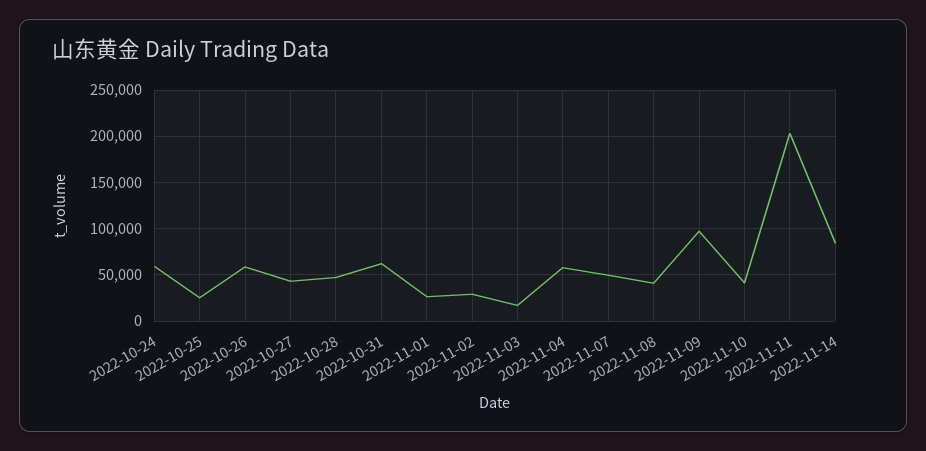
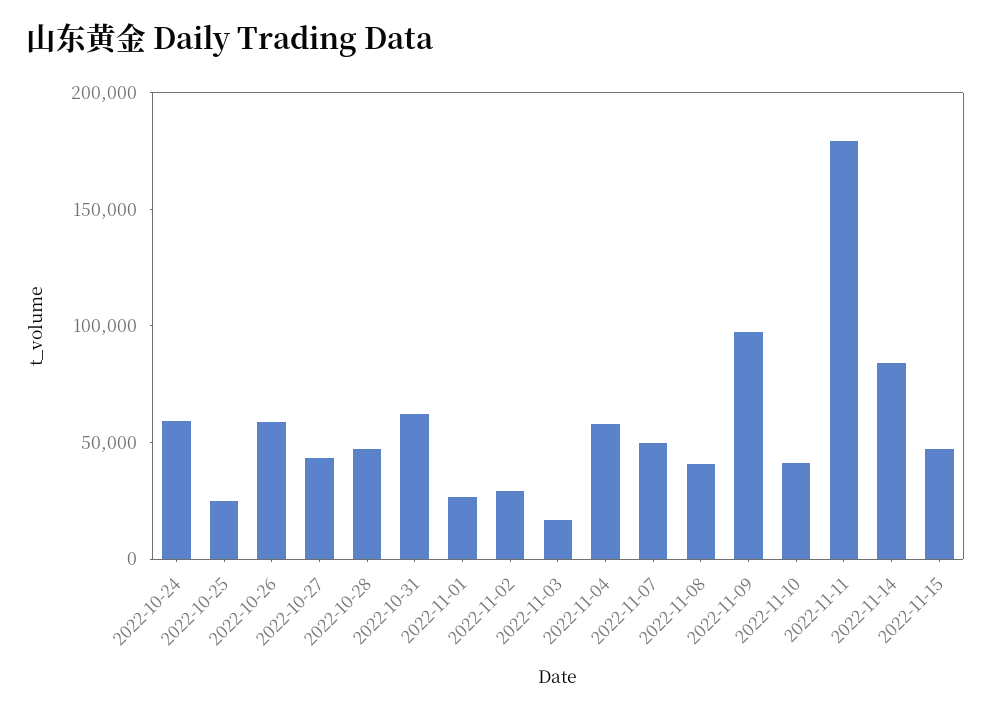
2022-11-11: 200000 -> 180000
2022-11-15: none -> 50000

